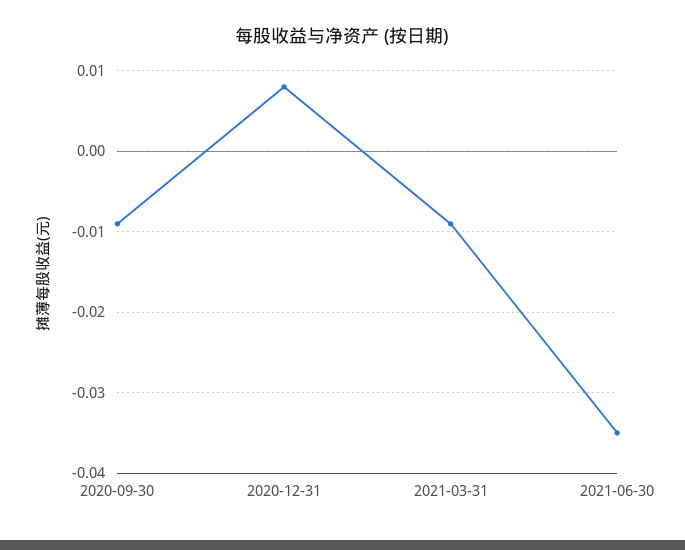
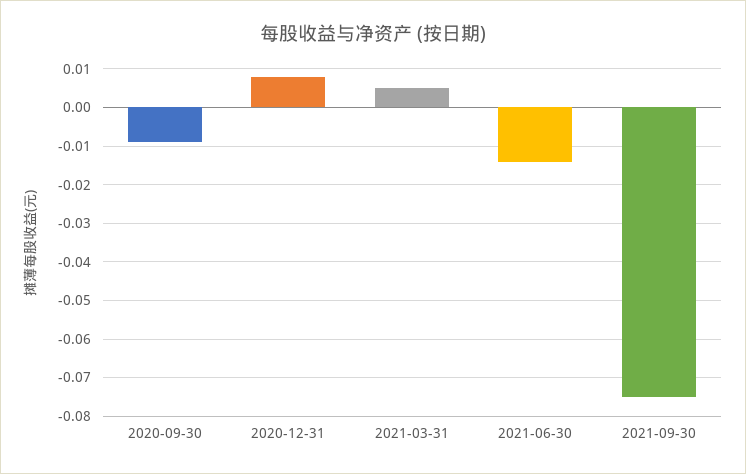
2021-03-31: -0.009 -> 0.005
2021-06-30: -0.035 -> -0.015
2021-09-30: none -> -0.075

